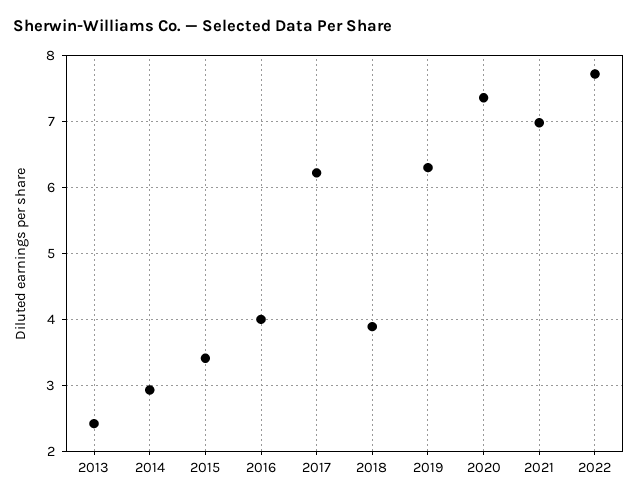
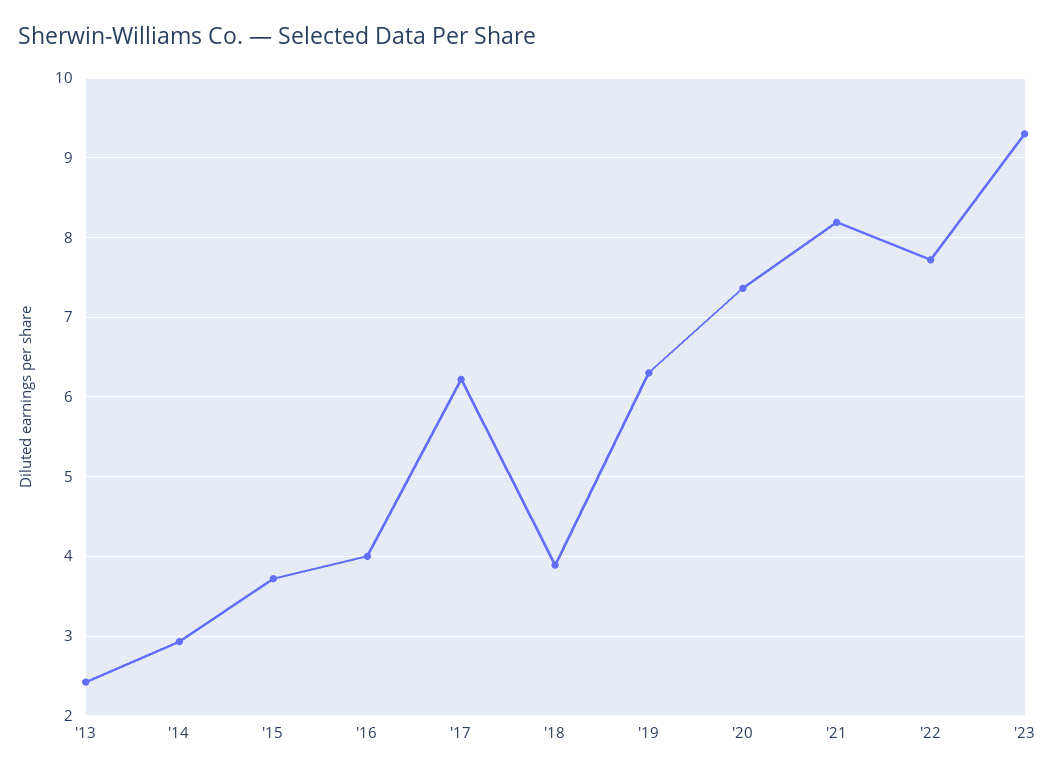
2015: 3.4 -> 3.7
2021: 7 -> 8.2
'23: none -> 9.3

